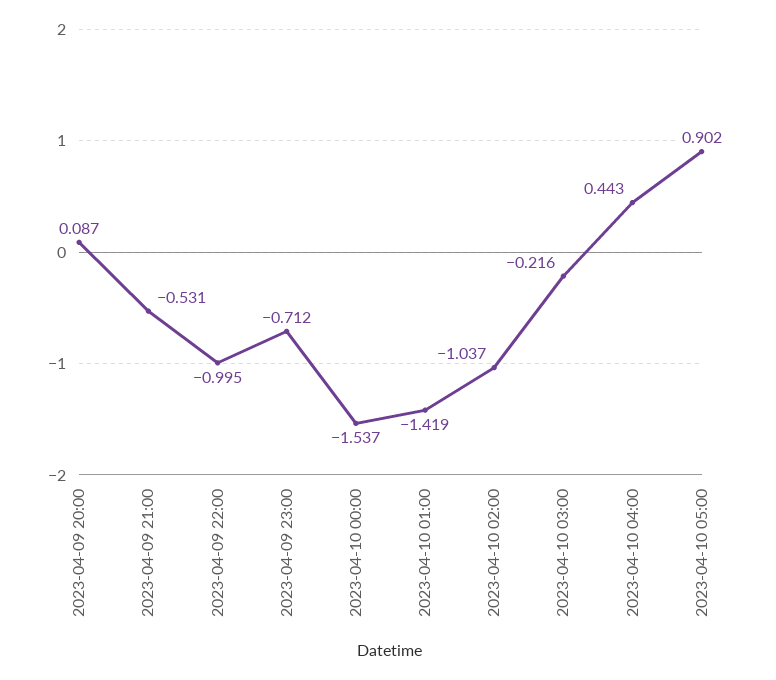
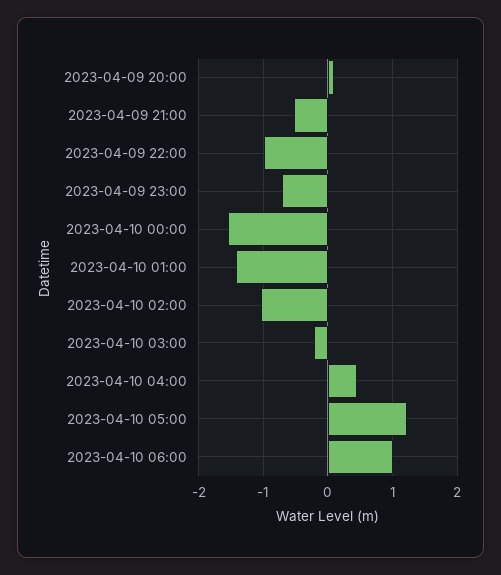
2023-04-10 05:00: 0.902 -> 1.2
2023-04-10 06:00: none -> 1

